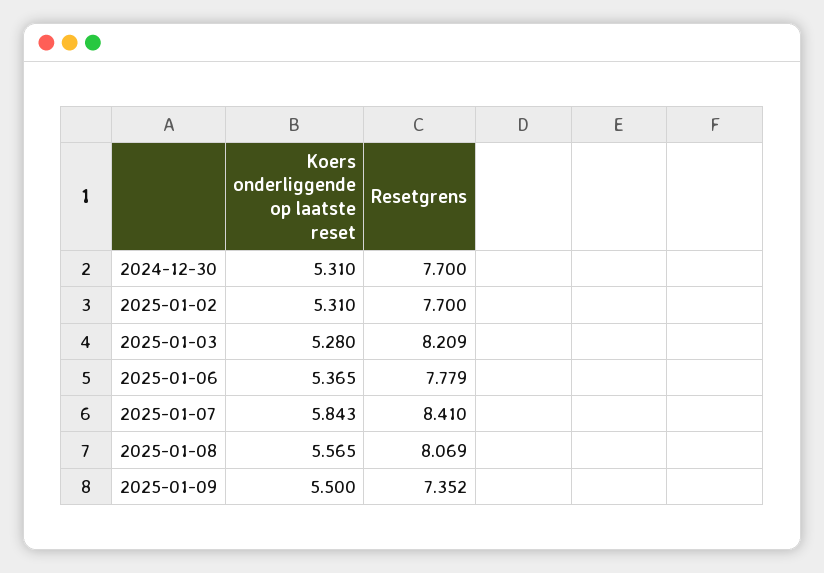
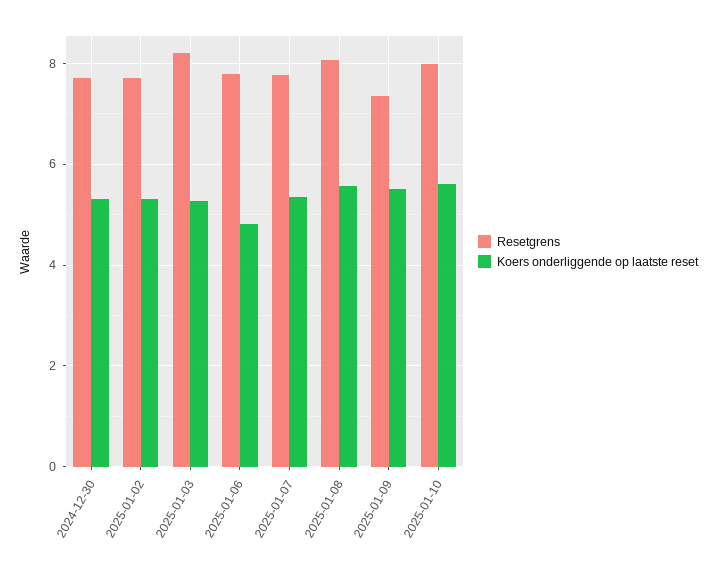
Koers onderliggende op laatste reset, 2025-01-06: 5.365 -> 4.8
Koers onderliggende op laatste reset, 2025-01-07: 5.843 -> 5.4
Resetgrens, 2025-01-07: 8.41 -> 7.8
Resetgrens, 2025-01-10: none -> 8
Koers onderliggende op laatste reset, 2025-01-10: none -> 5.6

